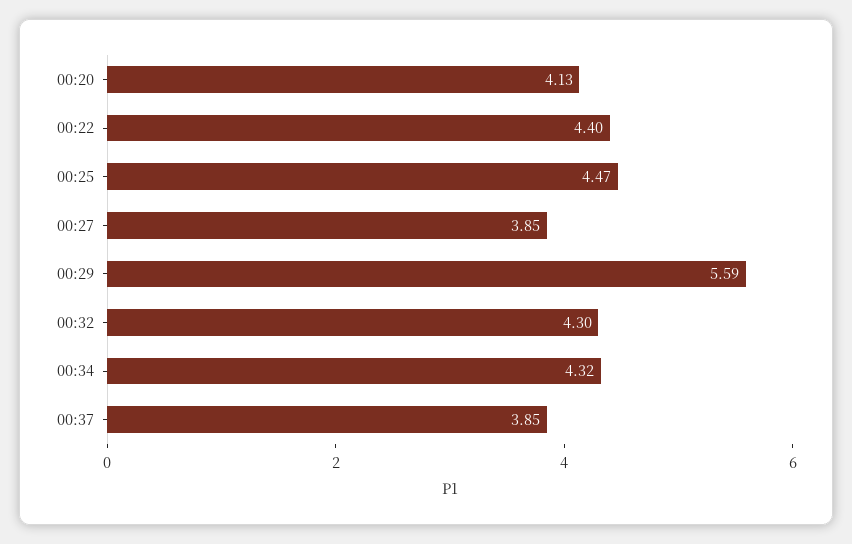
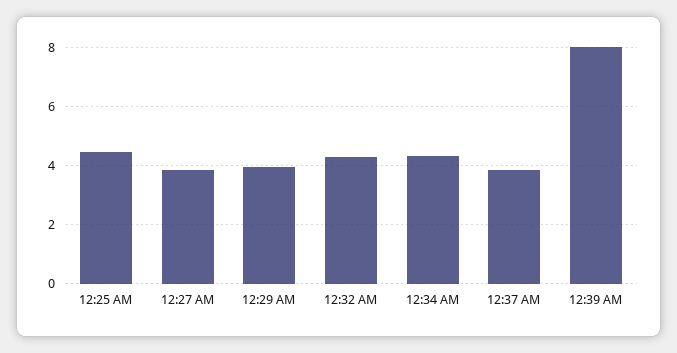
00:20: 4.13 -> none
00:22: 4.4 -> none
00:29: 5.59 -> 4
12:39 AM: none -> 8

